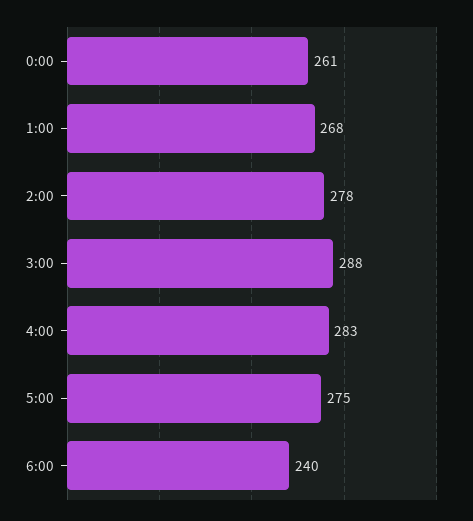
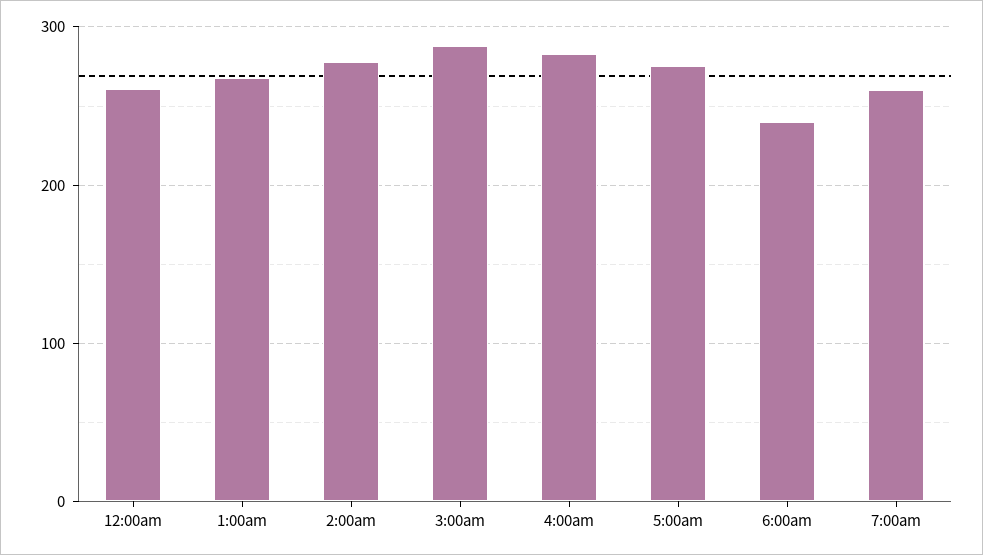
7:00am: none -> 260

